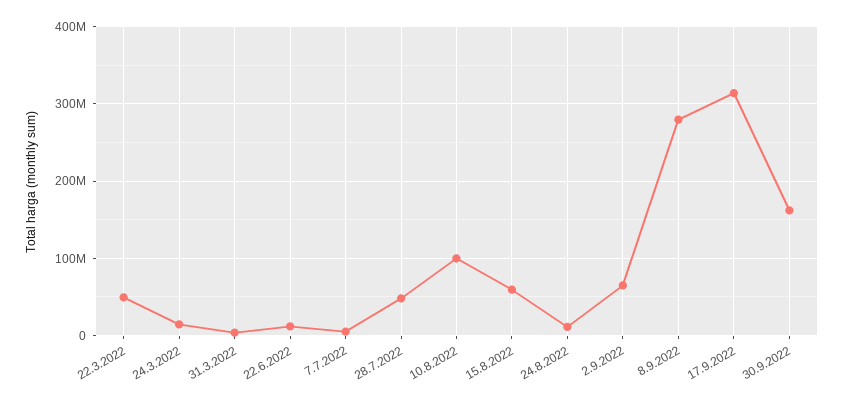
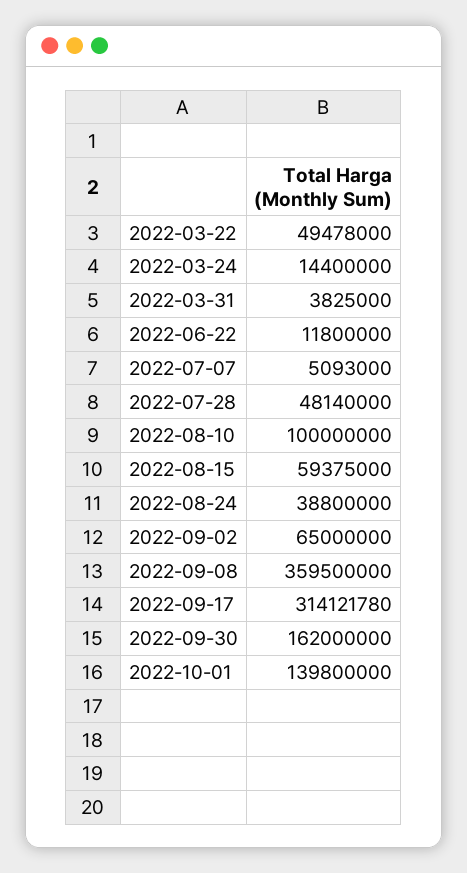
24.8.2022: 10000000 -> 38800000
8.9.2022: 280000000 -> 359500000
2022-10-01: none -> 139800000

